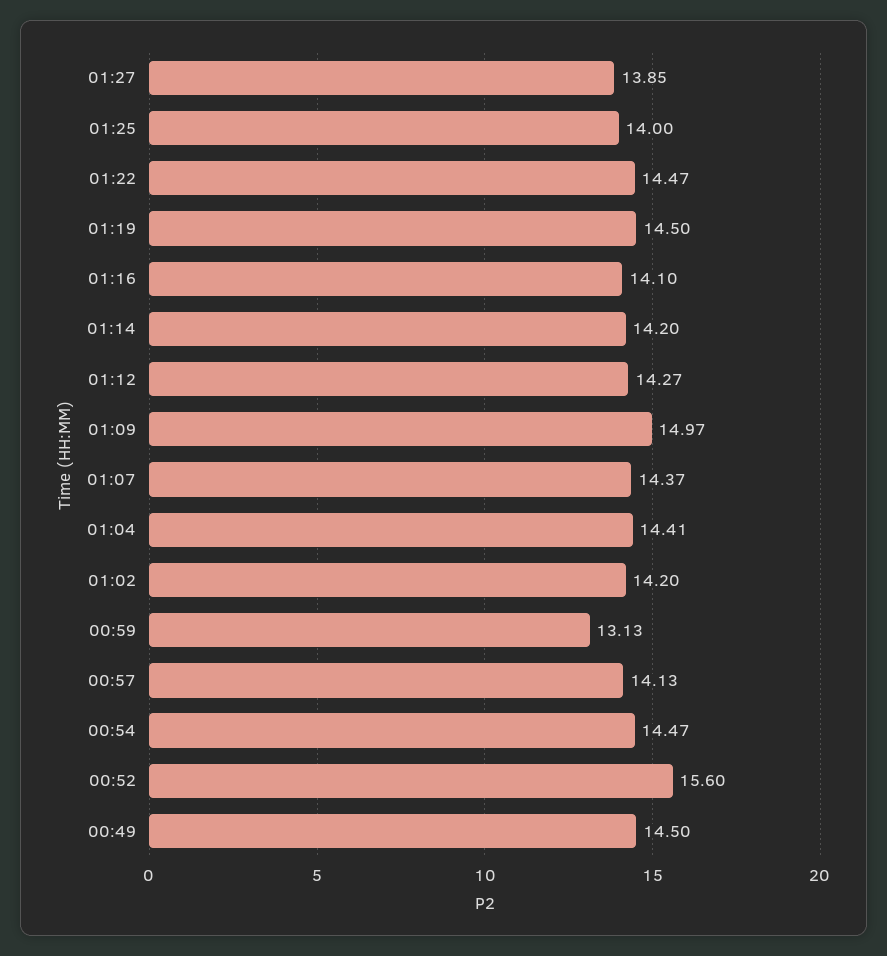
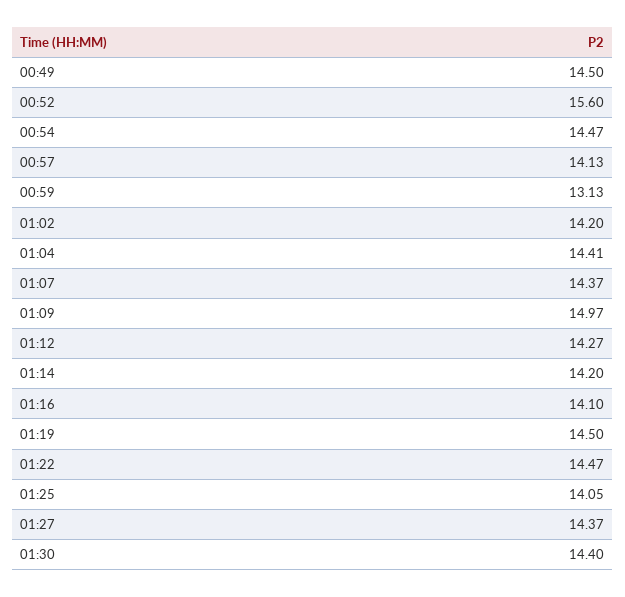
01:27: 13.85 -> 14.37
01:25: 14 -> 14.05
01:30: none -> 14.4

